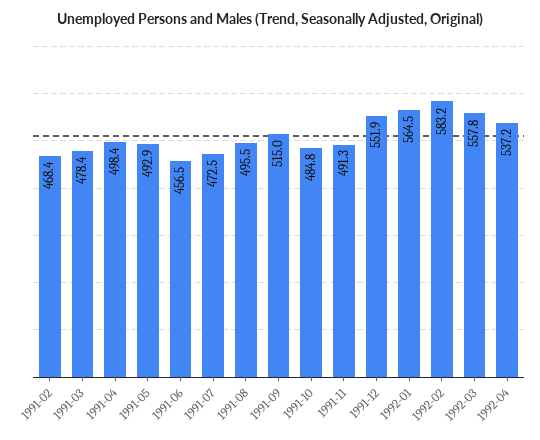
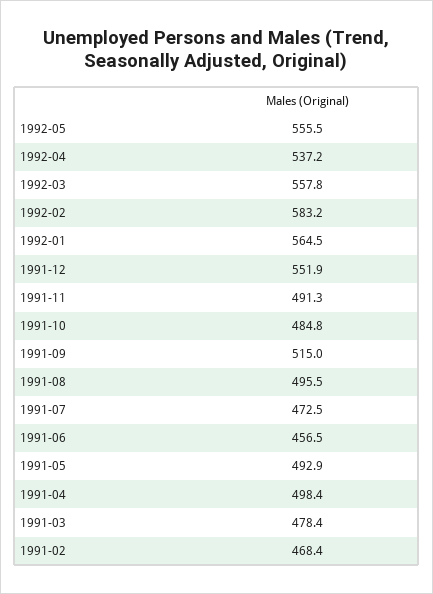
1992-05: none -> 555.5

